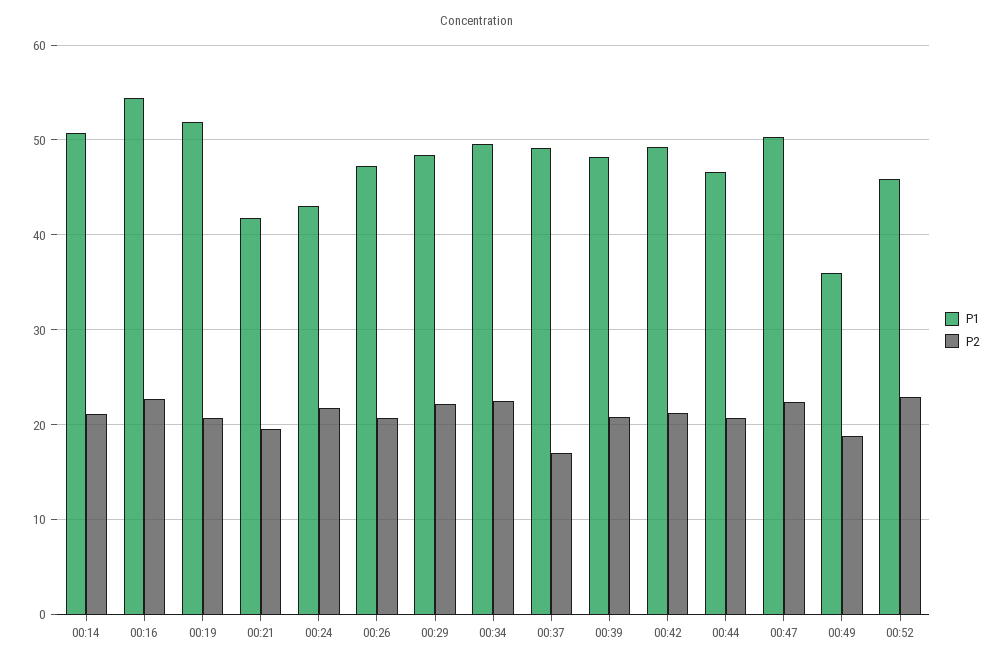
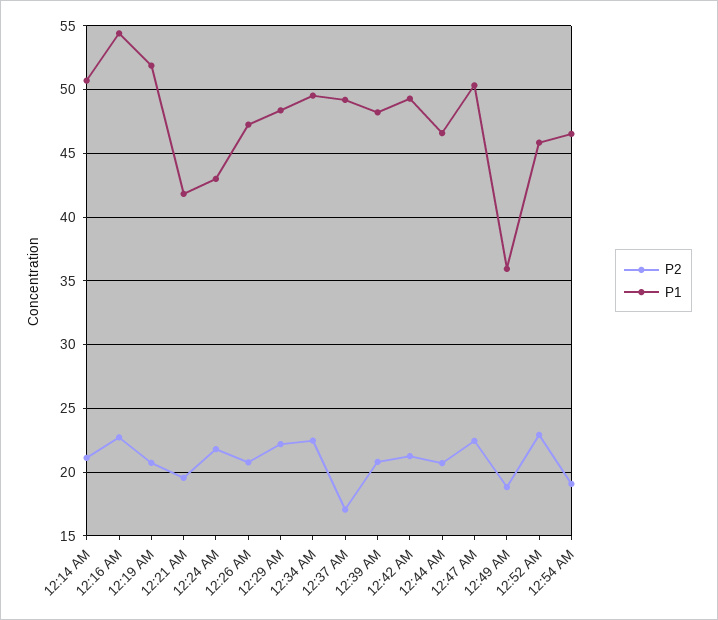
P2, 12:54 AM: none -> 19
P1, 12:54 AM: none -> 46.5

